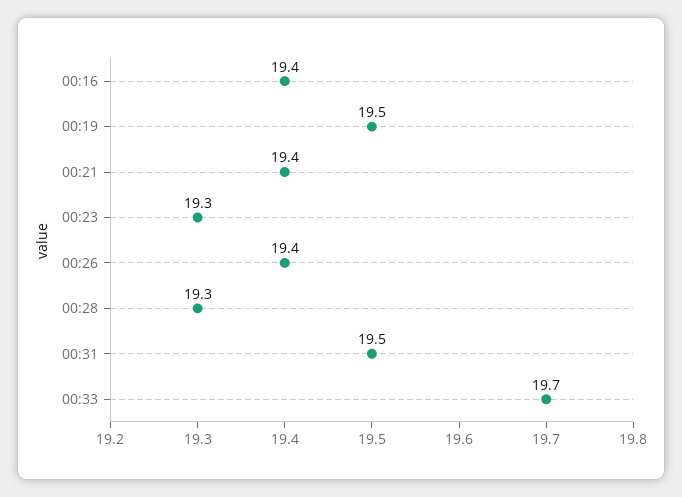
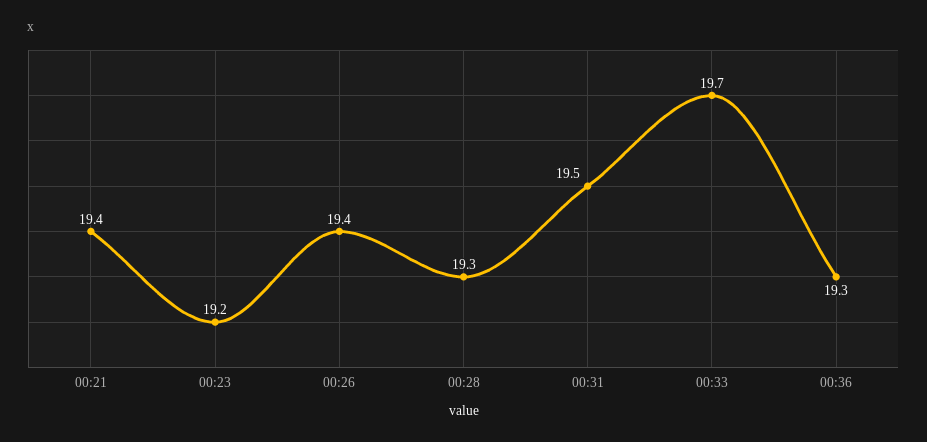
00:16: 19.4 -> none
00:19: 19.5 -> none
00:23: 19.3 -> 19.2
00:36: none -> 19.3

